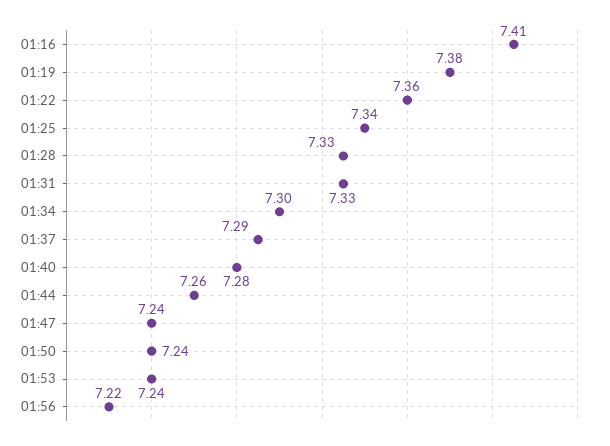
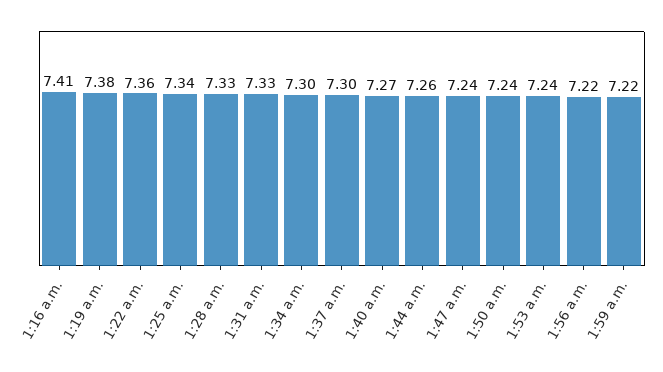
01:37: 7.29 -> 7.3
01:40: 7.28 -> 7.27
1:59 a.m.: none -> 7.22

